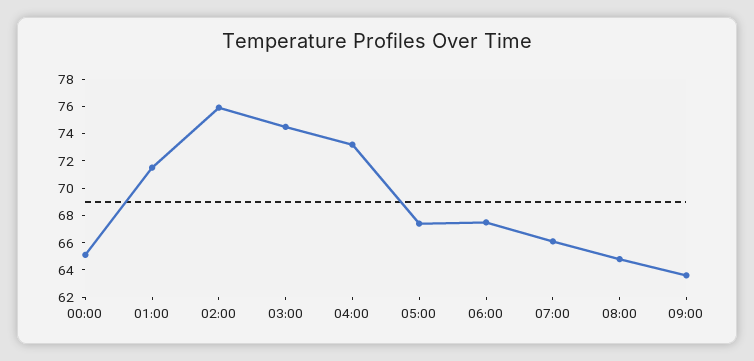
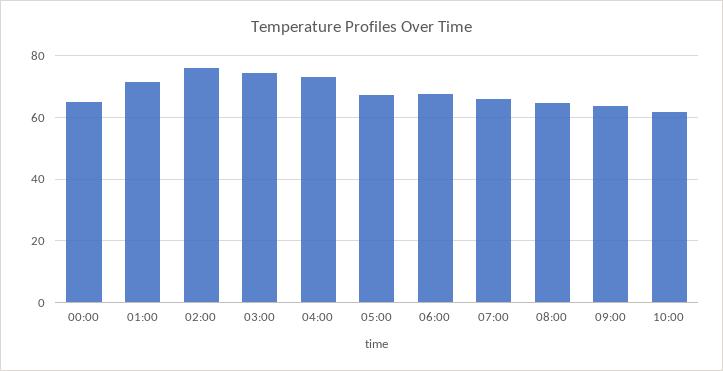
10:00: none -> 62

